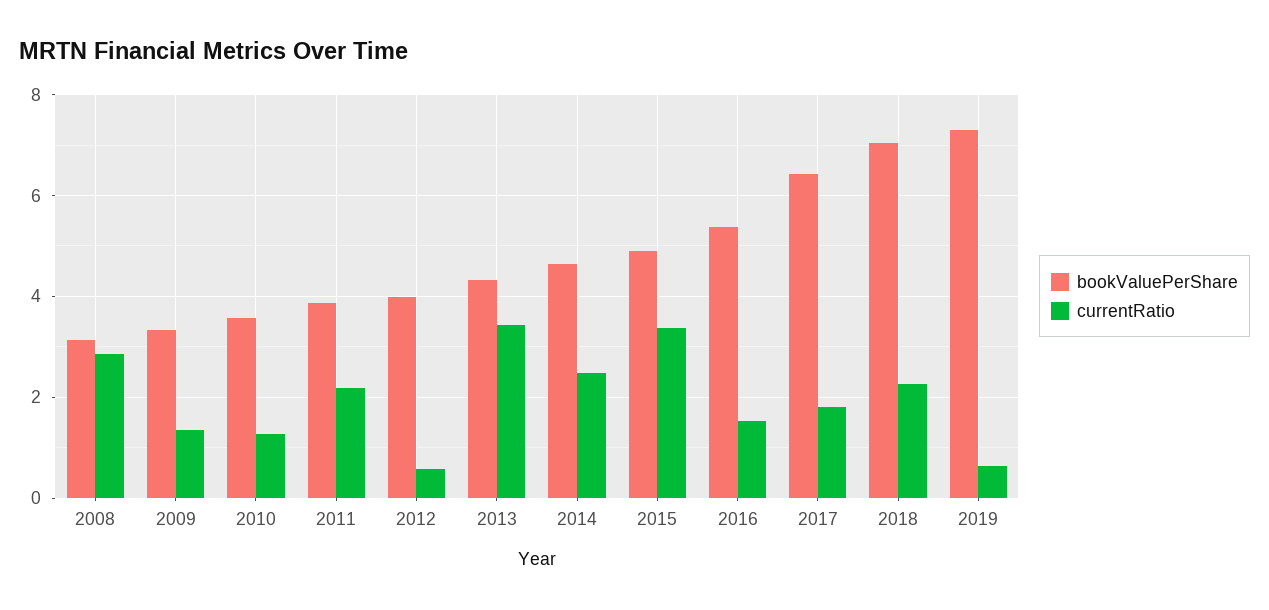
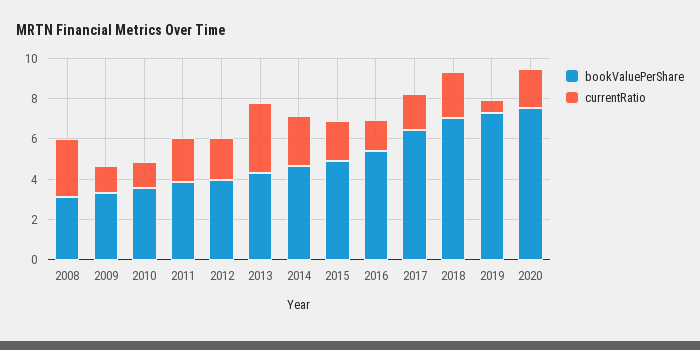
currentRatio, 2012: 0.6 -> 2
currentRatio, 2015: 3.4 -> 2
bookValuePerShare, 2020: none -> 7.5
currentRatio, 2020: none -> 2

